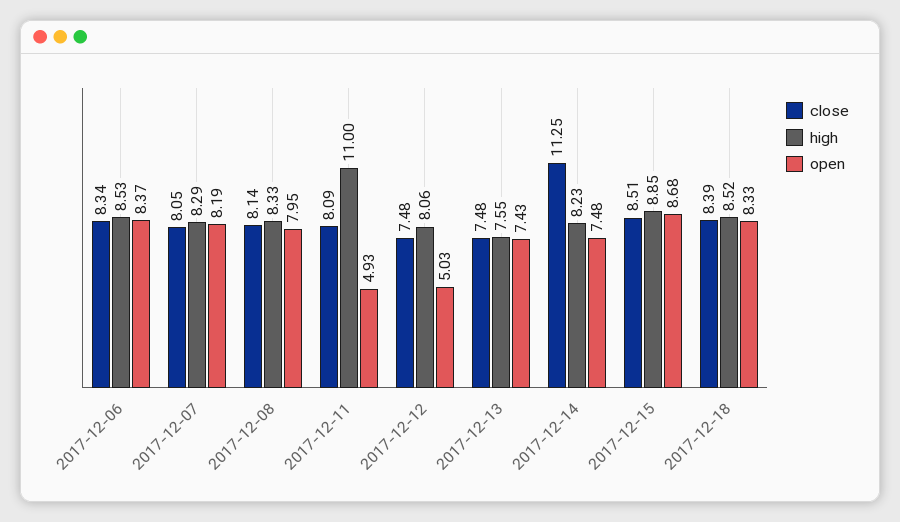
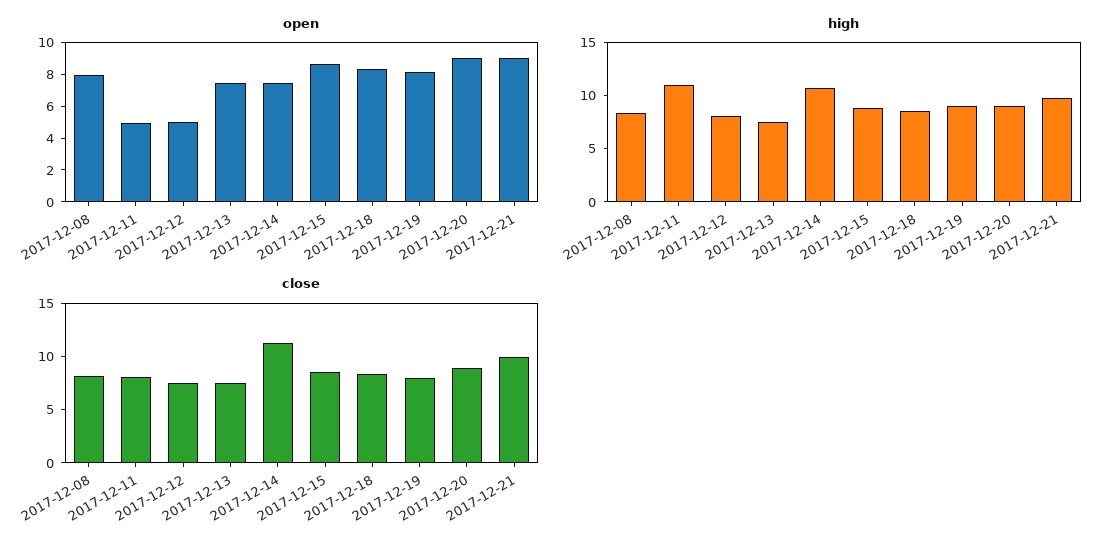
close, 2017-12-06: 8.34 -> none
high, 2017-12-06: 8.53 -> none
open, 2017-12-06: 8.37 -> none
close, 2017-12-07: 8.05 -> none
high, 2017-12-07: 8.29 -> none
open, 2017-12-07: 8.19 -> none
high, 2017-12-14: 8.23 -> 11
open, 2017-12-19: none -> 8
open, 2017-12-20: none -> 9
open, 2017-12-21: none -> 9
high, 2017-12-19: none -> 9
high, 2017-12-20: none -> 9
high, 2017-12-21: none -> 10
close, 2017-12-19: none -> 8
close, 2017-12-20: none -> 9
close, 2017-12-21: none -> 10

